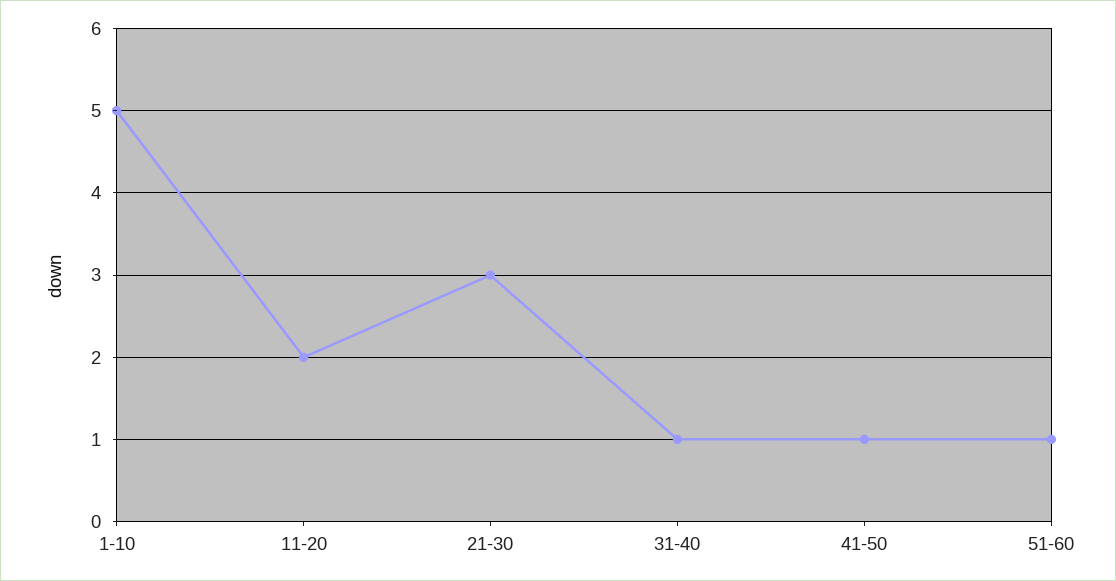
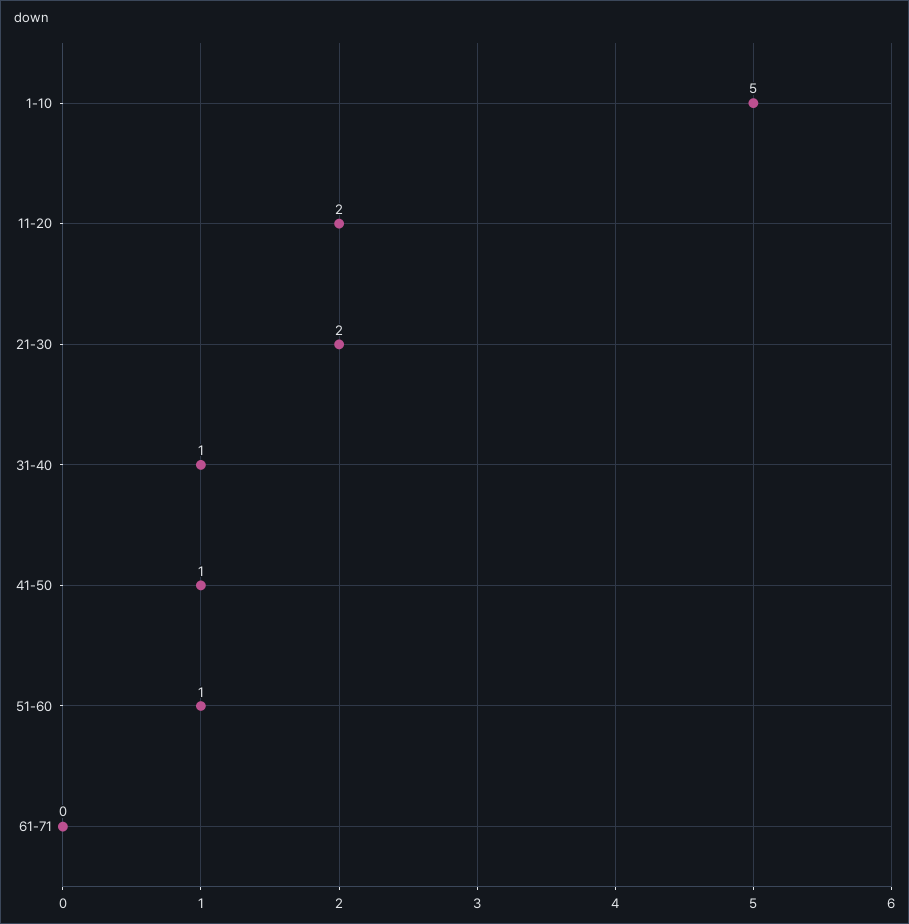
21-30: 3 -> 2
61-71: none -> 0

